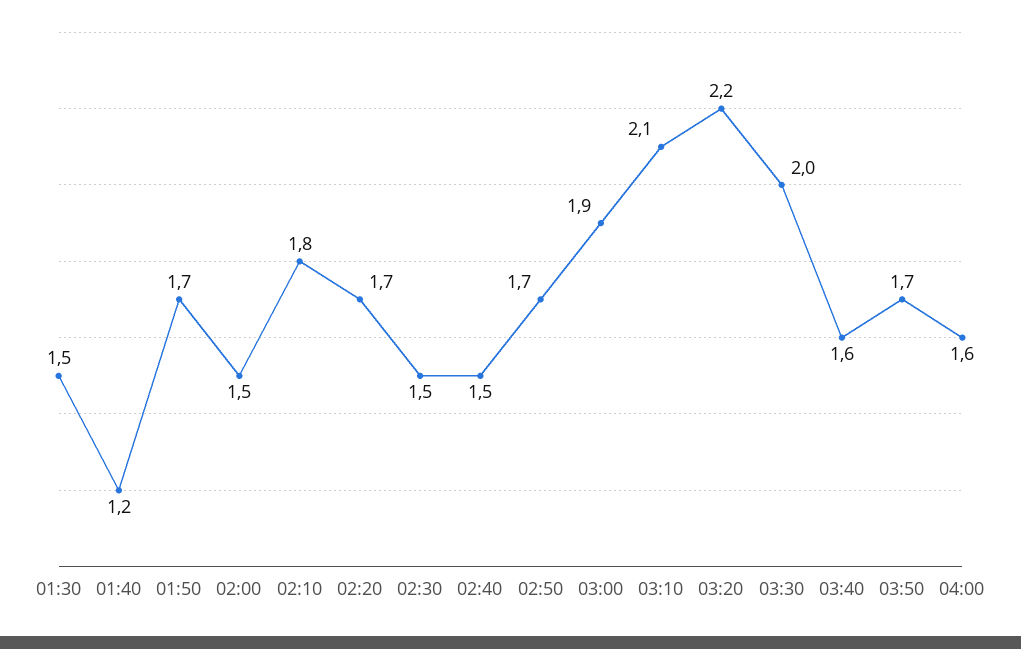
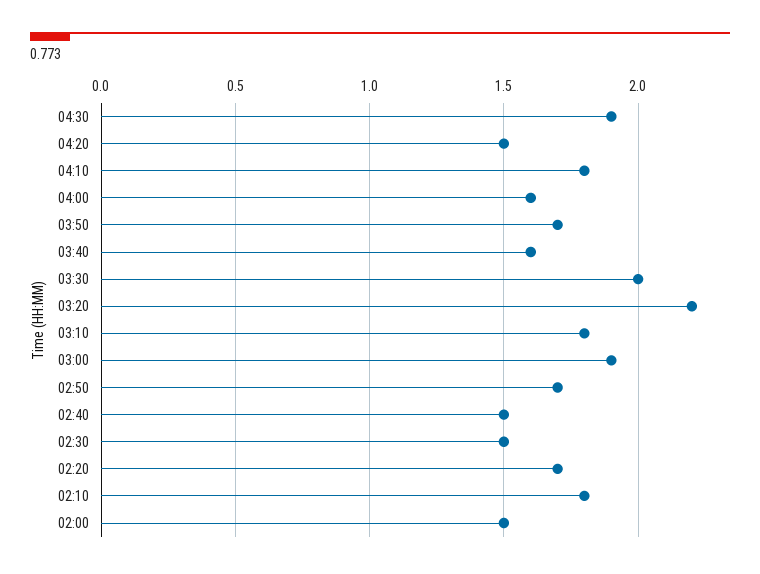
01:30: 1.5 -> none
01:40: 1.2 -> none
01:50: 1.7 -> none
03:10: 2.1 -> 1.8
04:30: none -> 1.9
04:20: none -> 1.5
04:10: none -> 1.8

